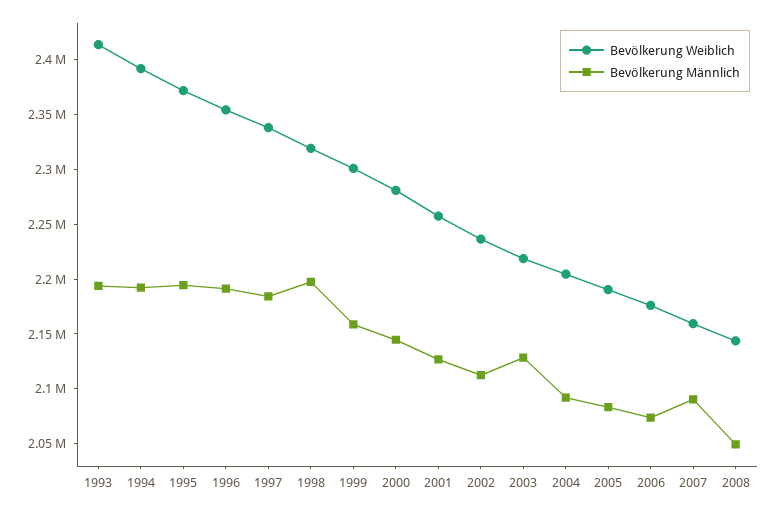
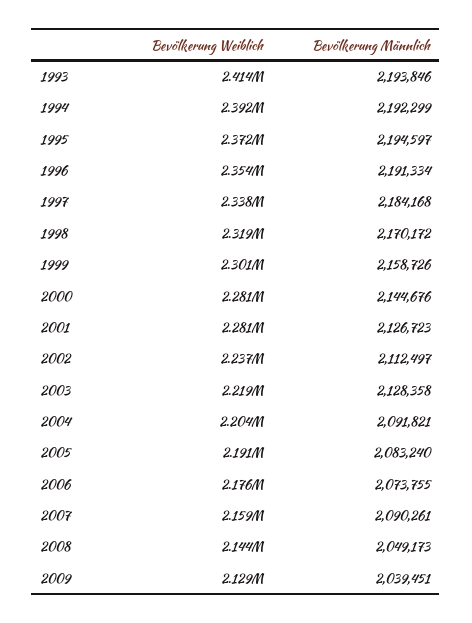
Bevölkerung Männlich, 1998: 2200000 -> 2170172
Bevölkerung Weiblich, 2001: 2260000 -> 2281000
Bevölkerung Weiblich, 2009: none -> 2129000
Bevölkerung Männlich, 2009: none -> 2039451

